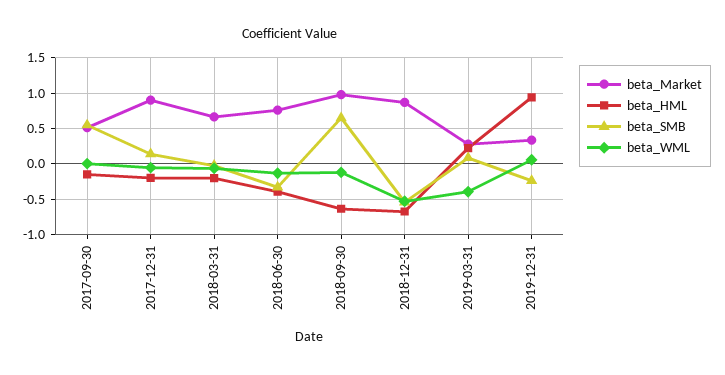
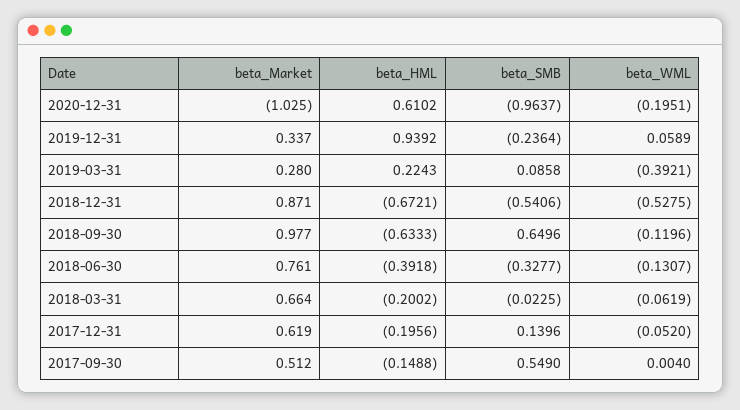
beta_Market, 2017-12-31: 0.9 -> 0.619
beta_Market, 2020-12-31: none -> -1.025
beta_HML, 2020-12-31: none -> 0.6102
beta_SMB, 2020-12-31: none -> -0.9637
beta_WML, 2020-12-31: none -> -0.1951

